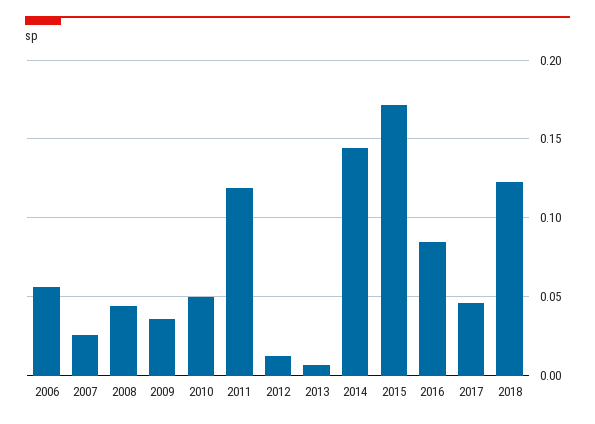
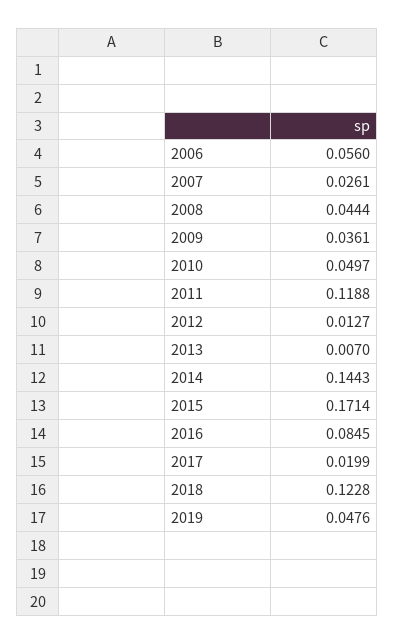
2017: 0.045 -> 0.0199
2019: none -> 0.0476

